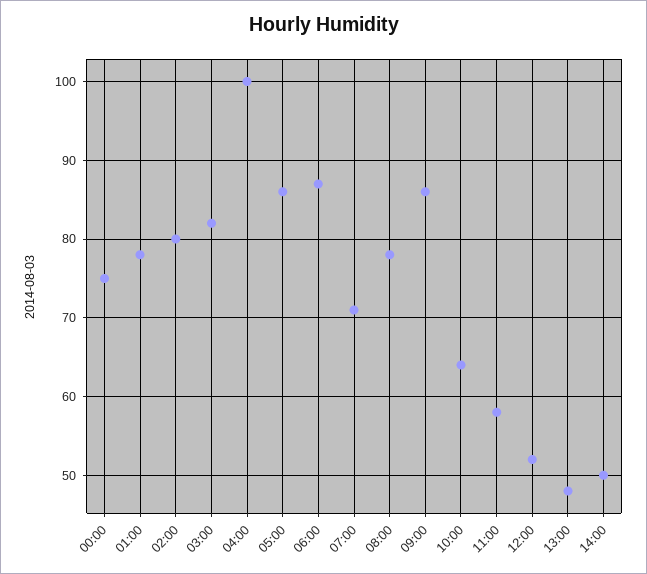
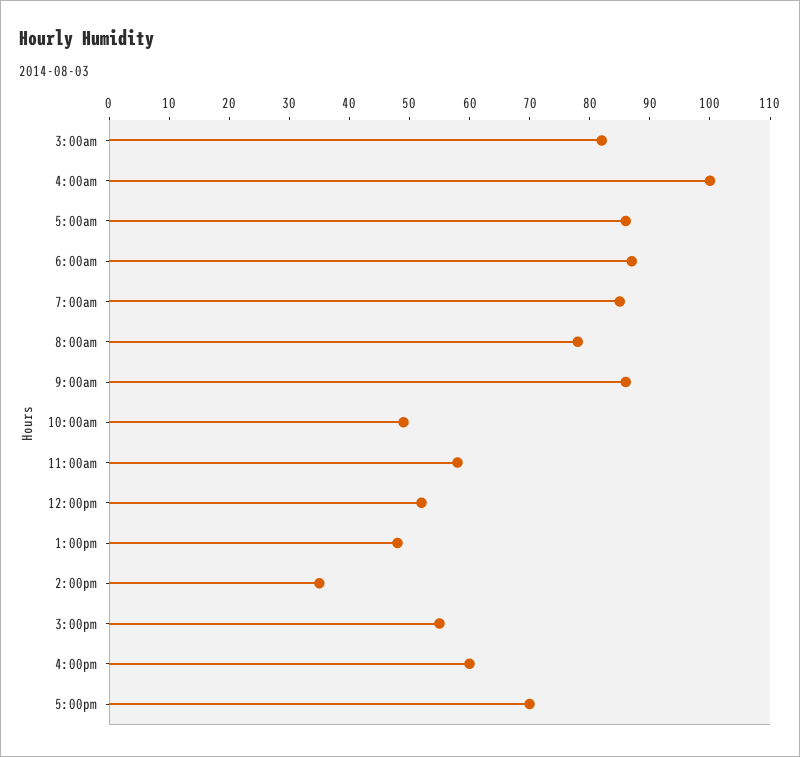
00:00: 75 -> none
01:00: 78 -> none
02:00: 80 -> none
07:00: 71 -> 85
10:00: 64 -> 50
14:00: 50 -> 35
3:00pm: none -> 55
4:00pm: none -> 60
5:00pm: none -> 70

